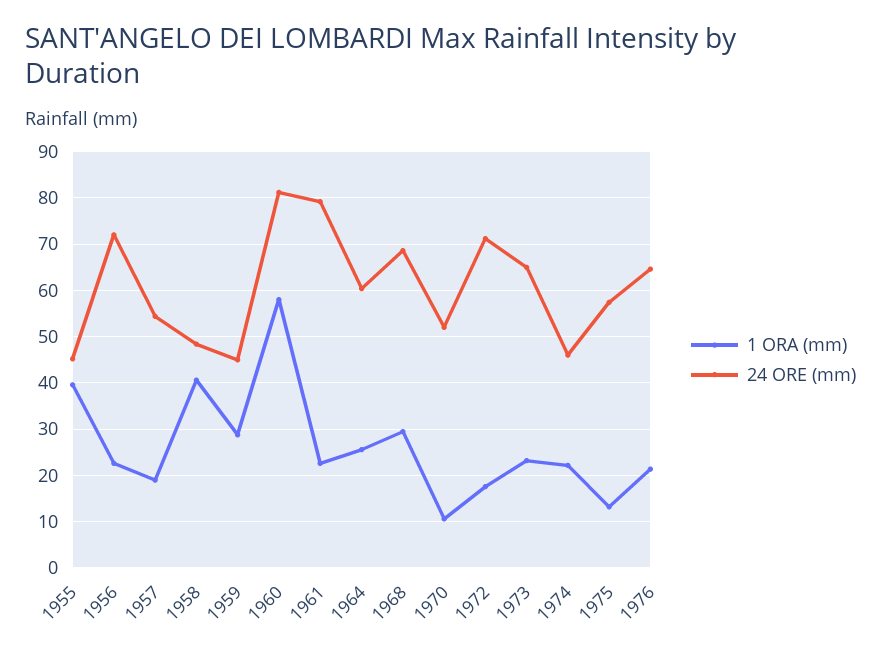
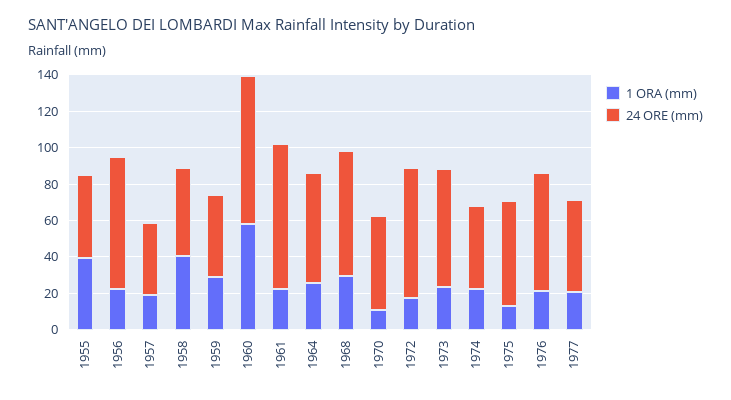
24 ORE (mm), 1957: 54 -> 40
1 ORA (mm), 1977: none -> 20
24 ORE (mm), 1977: none -> 50

